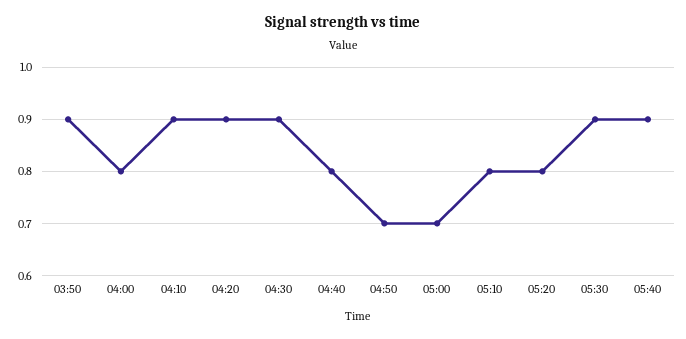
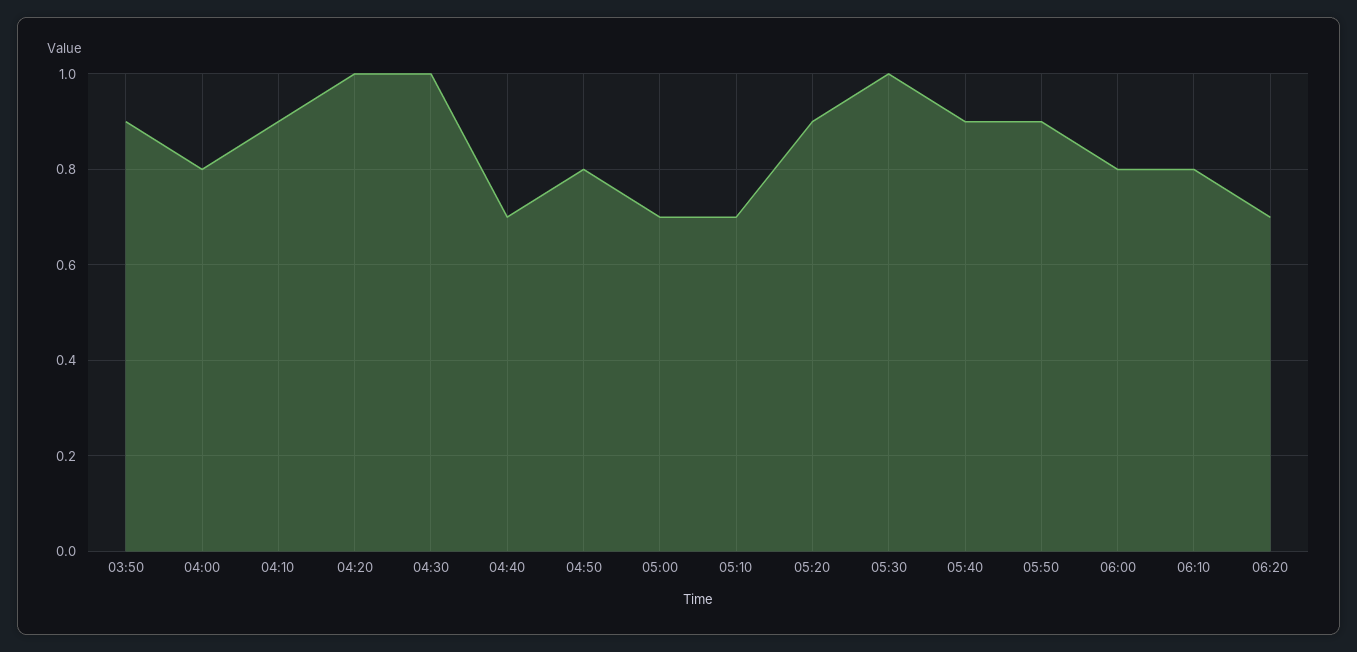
04:20: 0.9 -> 1
04:30: 0.9 -> 1
04:40: 0.8 -> 0.7
04:50: 0.7 -> 0.8
05:10: 0.8 -> 0.7
05:20: 0.8 -> 0.9
05:30: 0.9 -> 1
05:50: none -> 0.9
06:00: none -> 0.8
06:10: none -> 0.8
06:20: none -> 0.7

